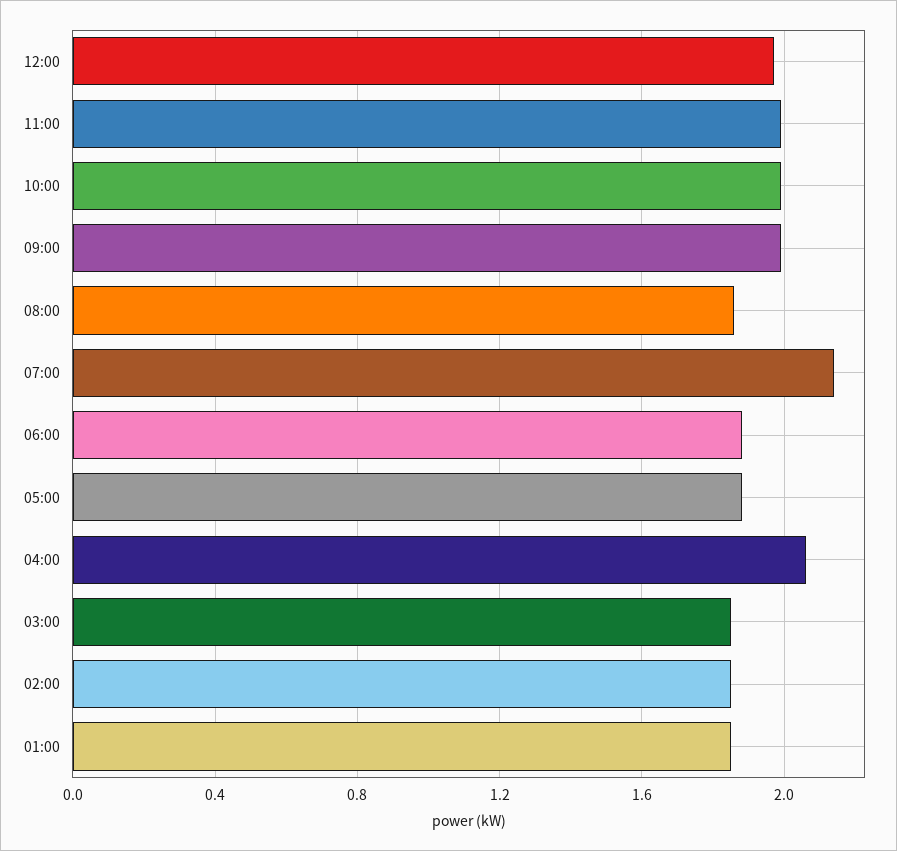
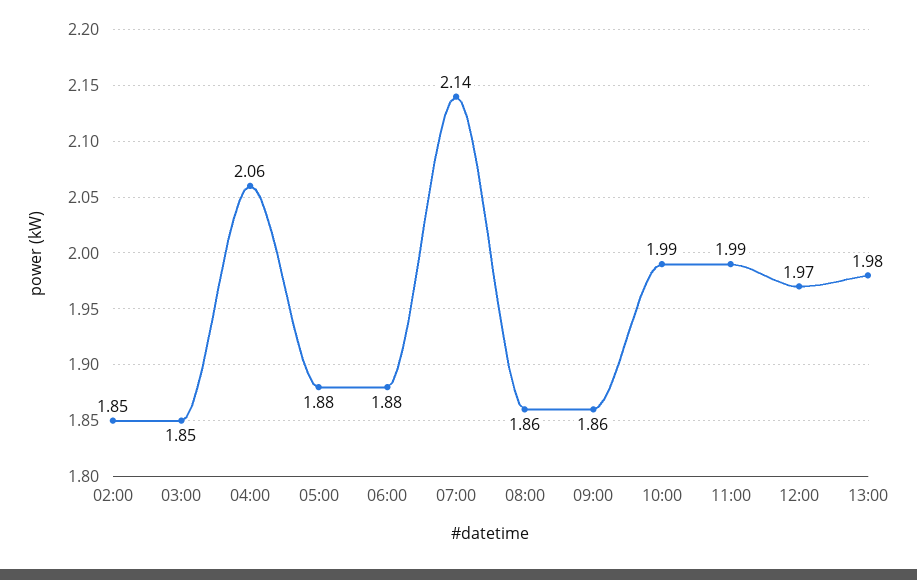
09:00: 2 -> 1.86
01:00: 1.85 -> none
13:00: none -> 1.98

